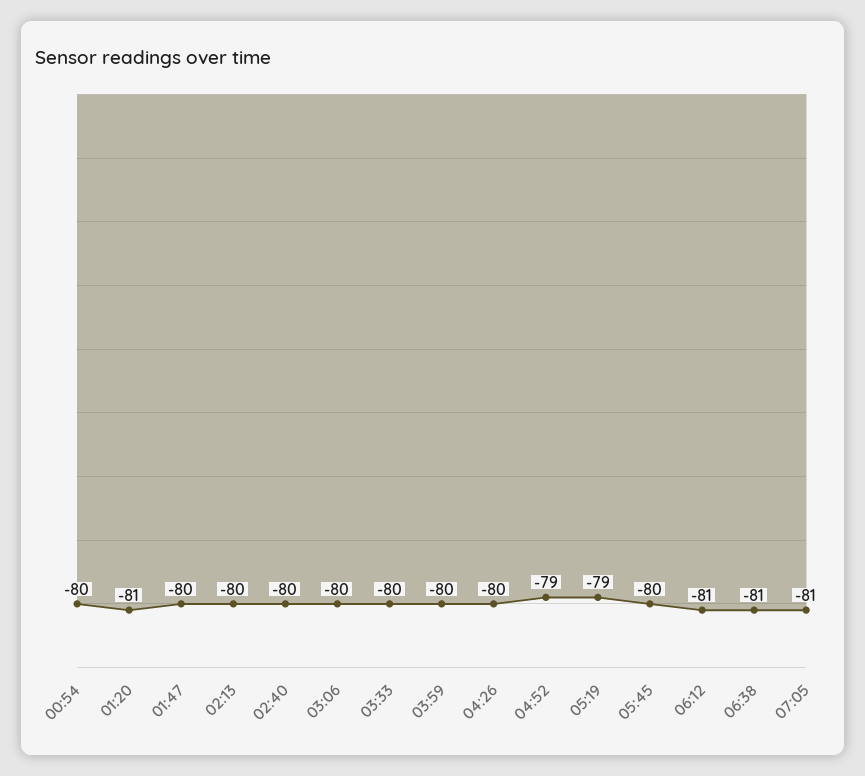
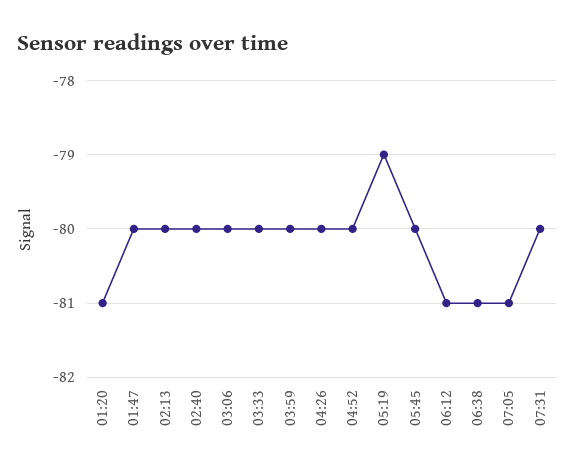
00:54: -80 -> none
04:52: -79 -> -80
07:31: none -> -80

